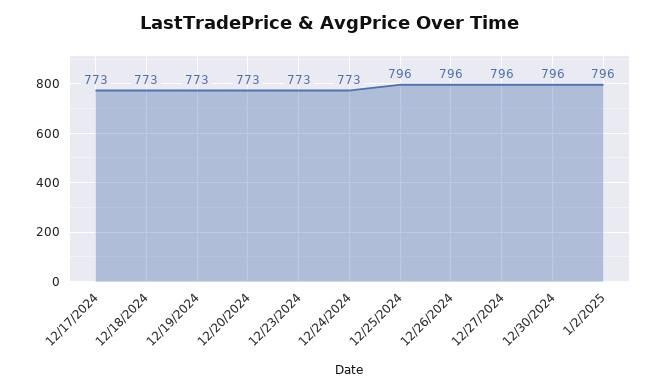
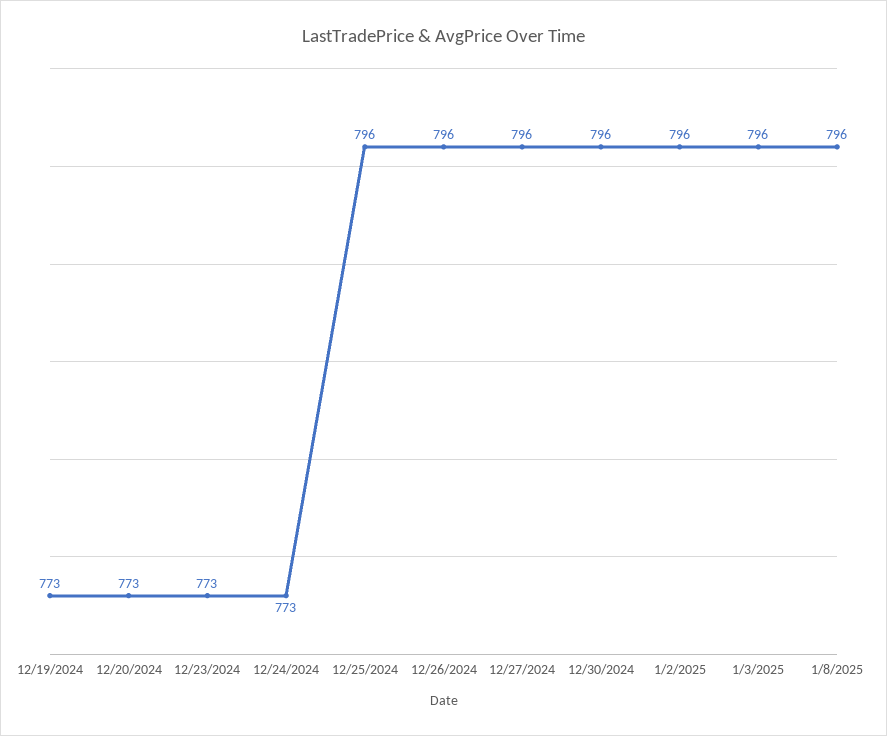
12/17/2024: 773 -> none
12/18/2024: 773 -> none
1/3/2025: none -> 796
1/8/2025: none -> 796

